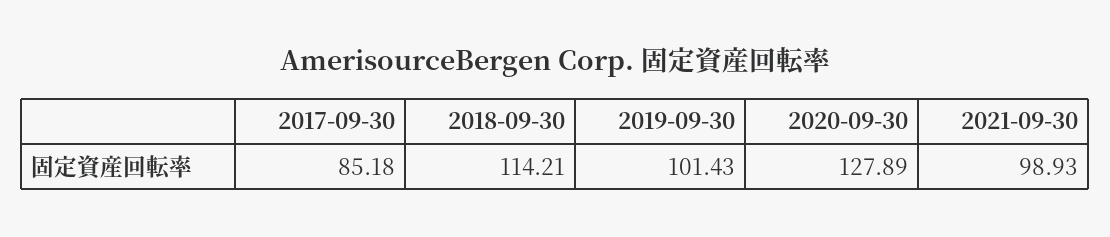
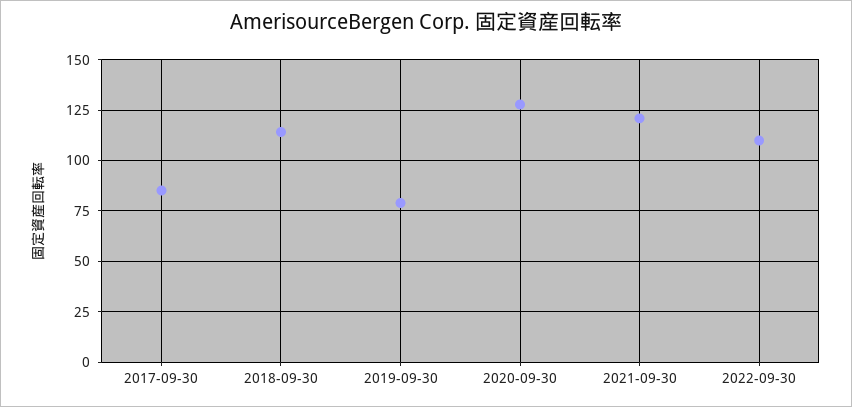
2019-09-30: 101.43 -> 80
2021-09-30: 98.93 -> 120
2022-09-30: none -> 110

